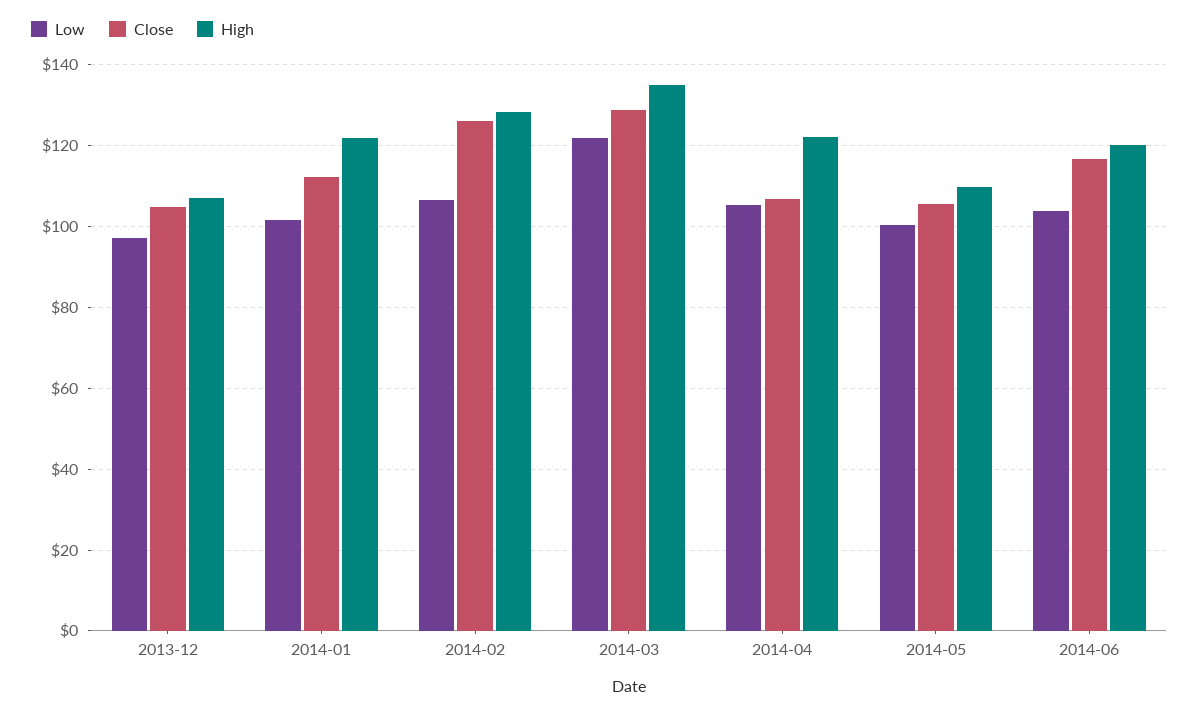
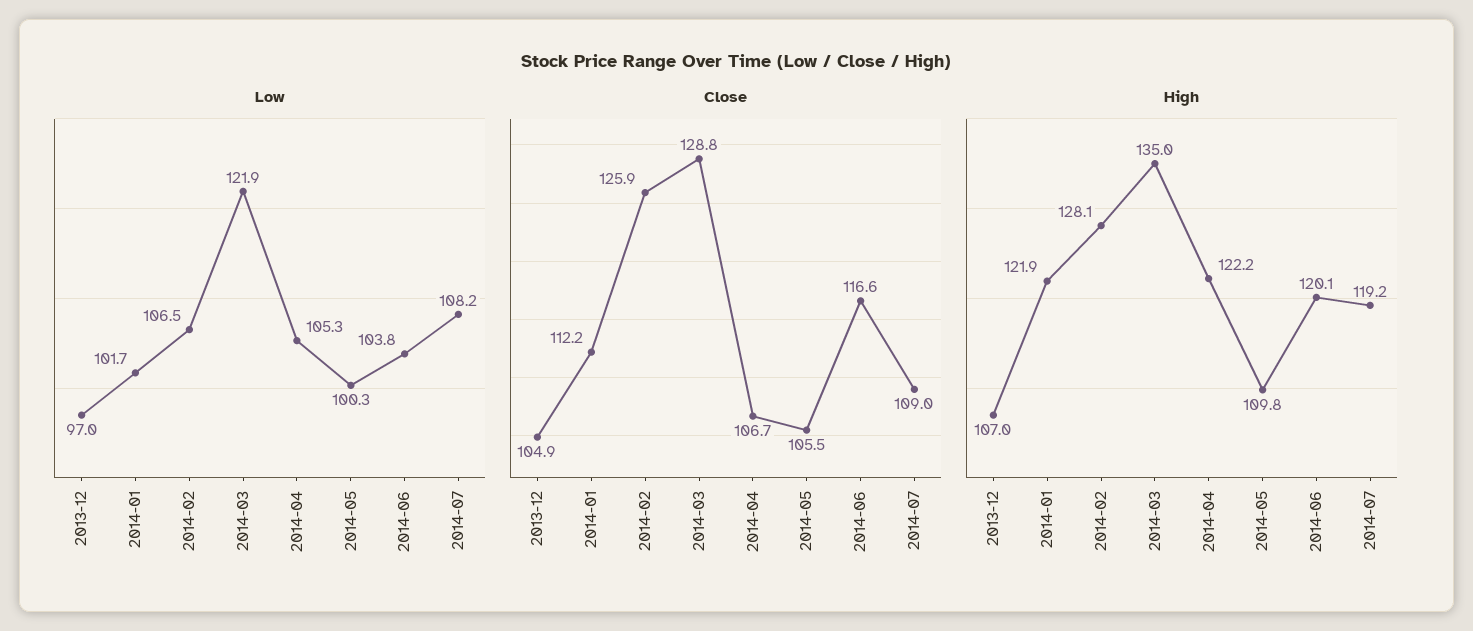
Low, 2014-07: none -> 108.2
Close, 2014-07: none -> 109
High, 2014-07: none -> 119.2

